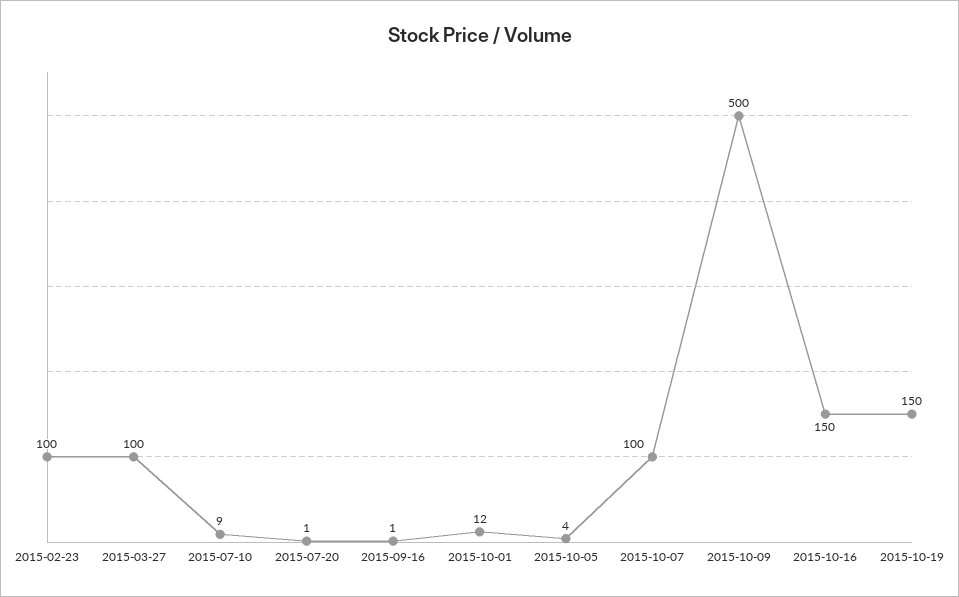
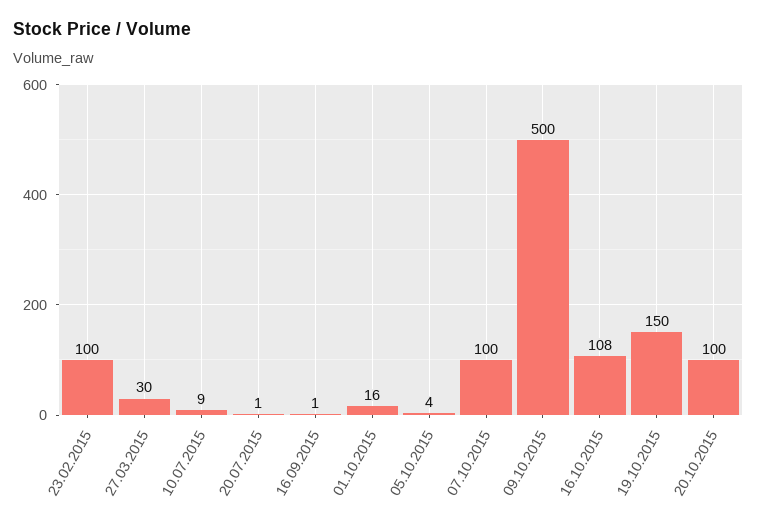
2015-03-27: 100 -> 30
2015-10-01: 12 -> 16
2015-10-16: 150 -> 108
20.10.2015: none -> 100

